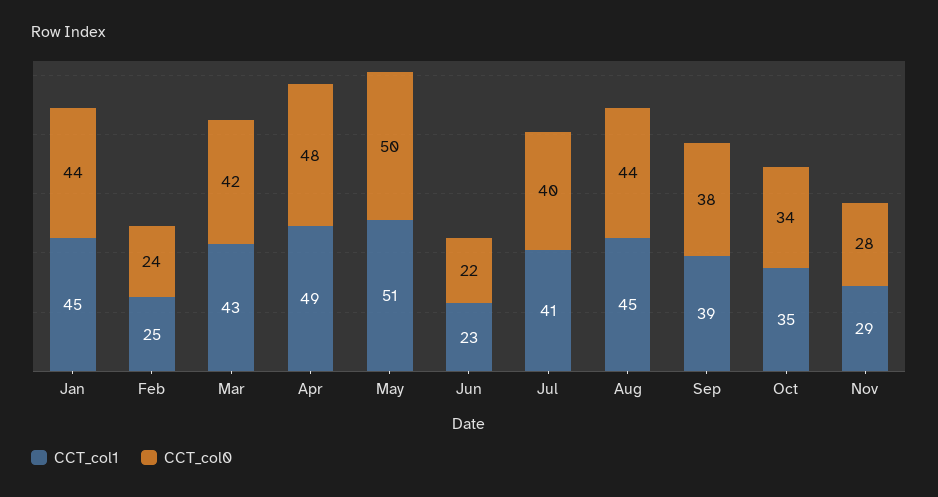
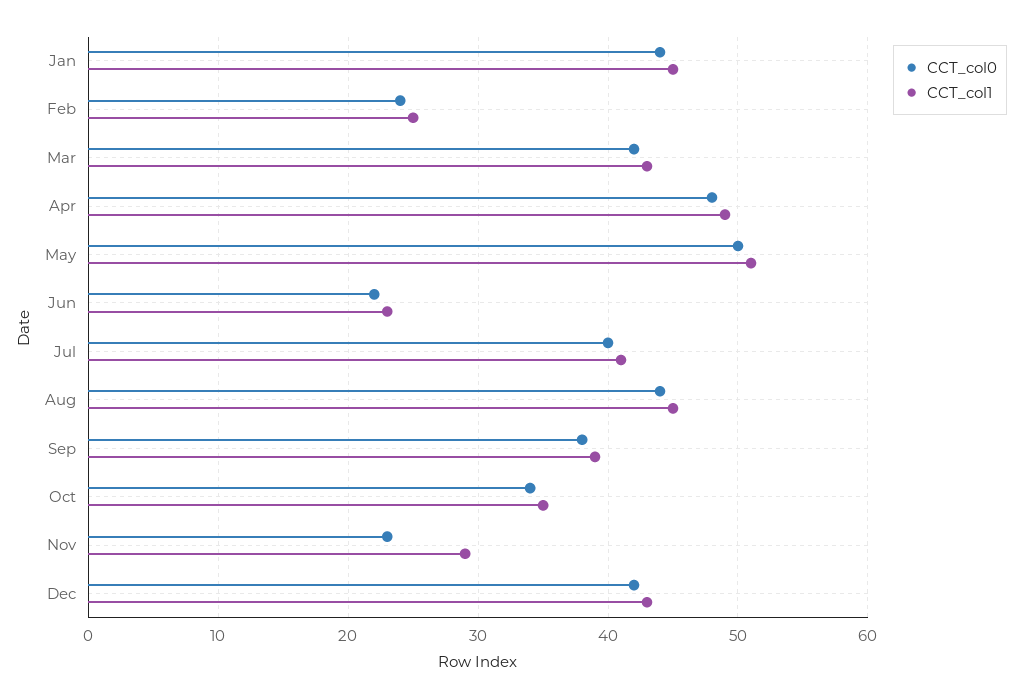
CCT_col0, Nov: 28 -> 23
CCT_col0, Dec: none -> 42
CCT_col1, Dec: none -> 43

